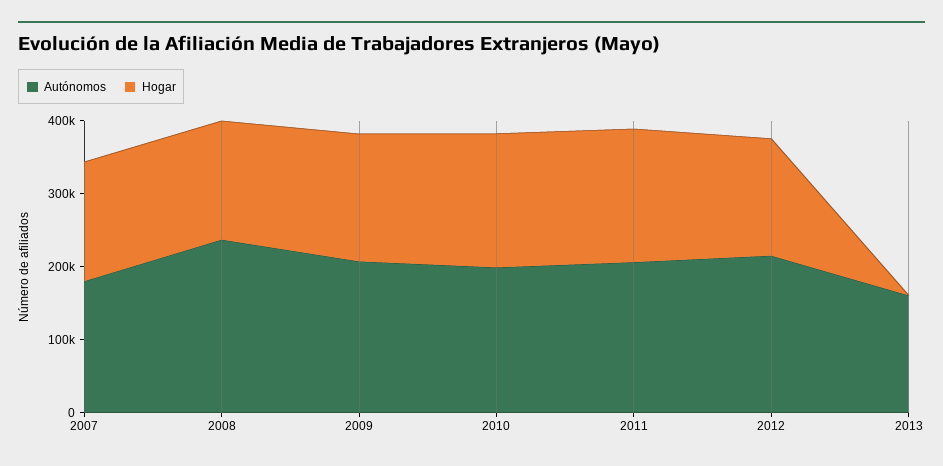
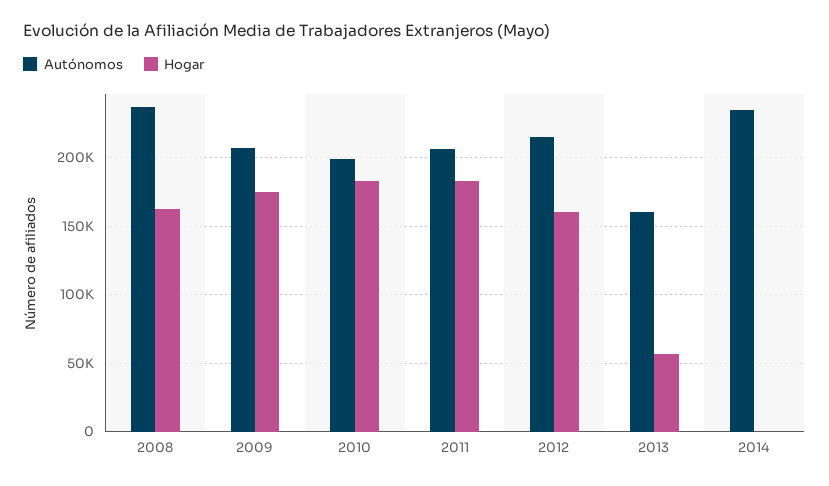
Autónomos, 2007: 180000 -> none
Hogar, 2007: 160000 -> none
Hogar, 2013: 0 -> 55000
Autónomos, 2014: none -> 235000
Hogar, 2014: none -> 0

